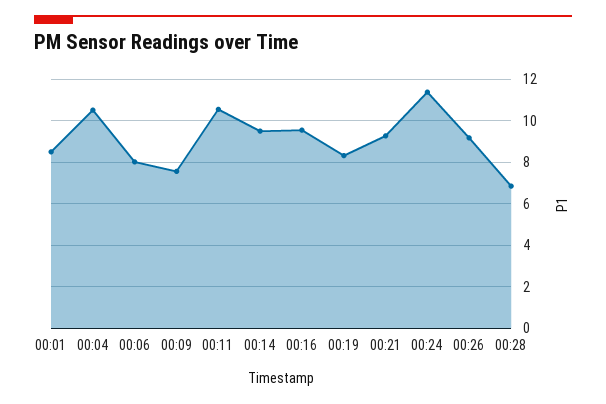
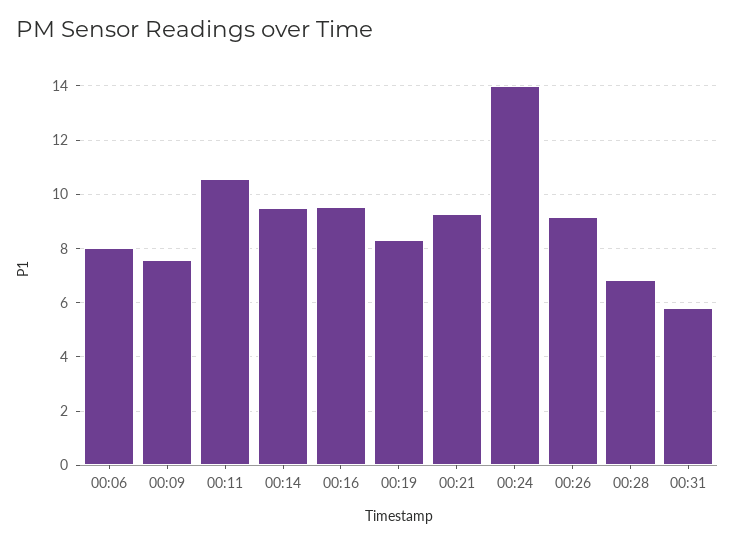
00:01: 8.5 -> none
00:04: 10.5 -> none
00:24: 11.5 -> 14
00:31: none -> 5.75

